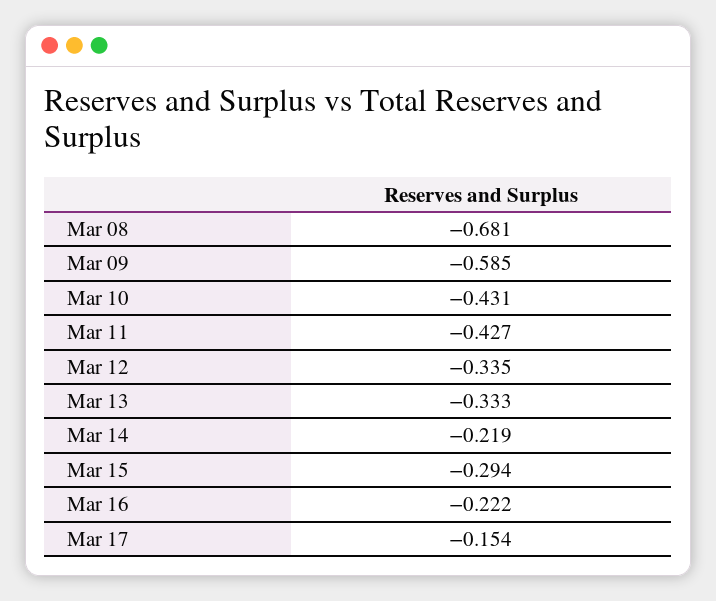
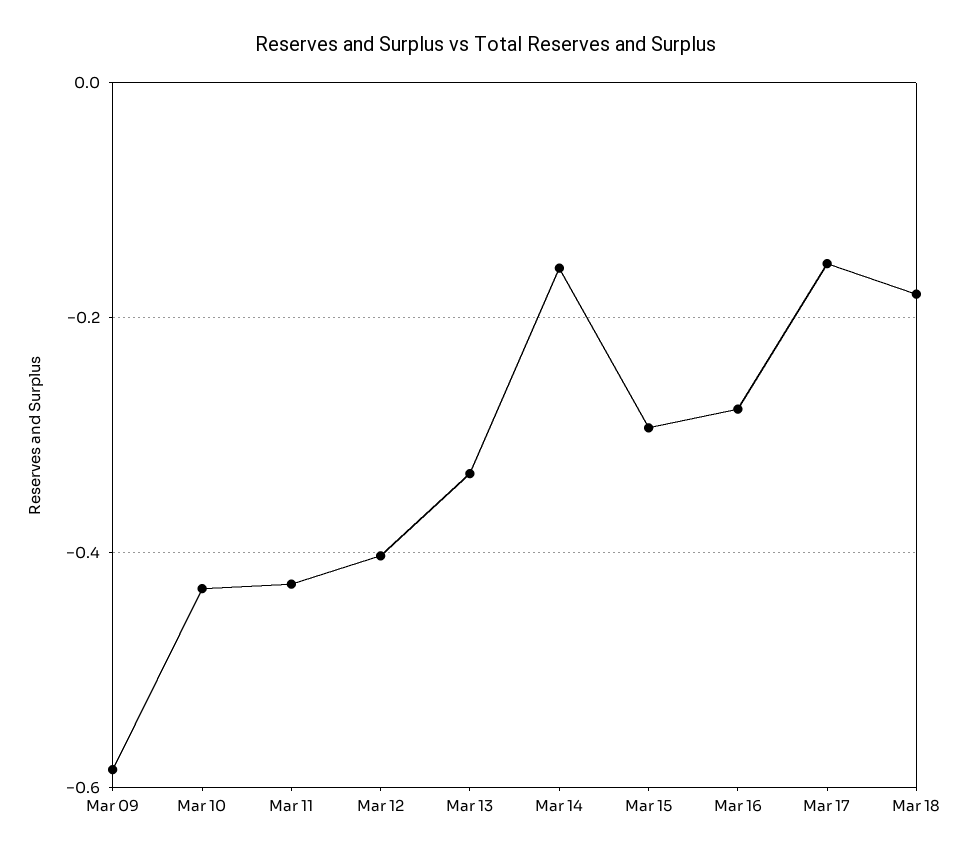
Mar 08: -0.681 -> none
Mar 12: -0.335 -> -0.4
Mar 14: -0.219 -> -0.16
Mar 16: -0.222 -> -0.28
Mar 18: none -> -0.18

